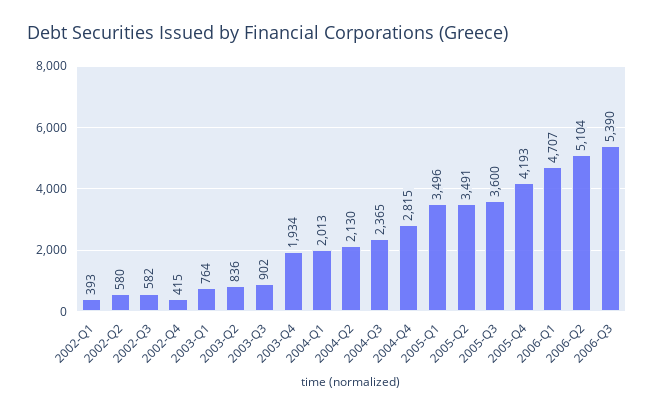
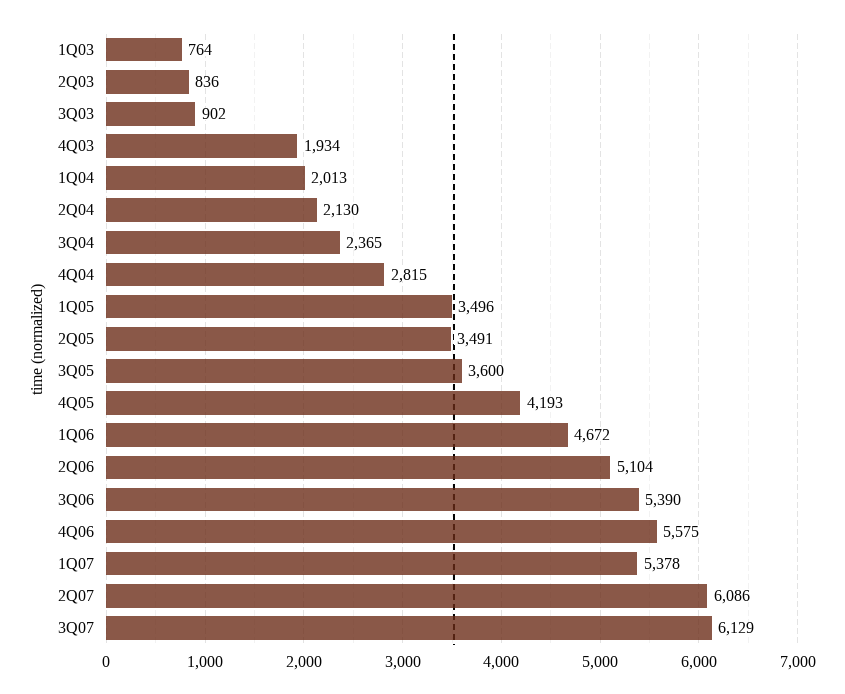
2002-Q1: 393 -> none
2002-Q2: 580 -> none
2002-Q3: 582 -> none
2002-Q4: 415 -> none
2006-Q1: 4707 -> 4672
4Q06: none -> 5575
1Q07: none -> 5378
2Q07: none -> 6086
3Q07: none -> 6129

